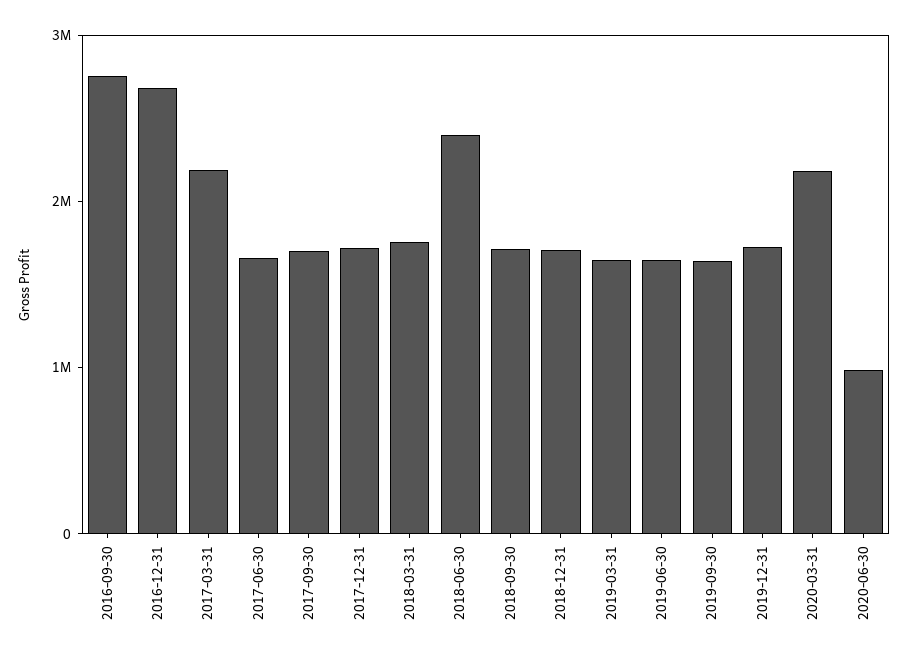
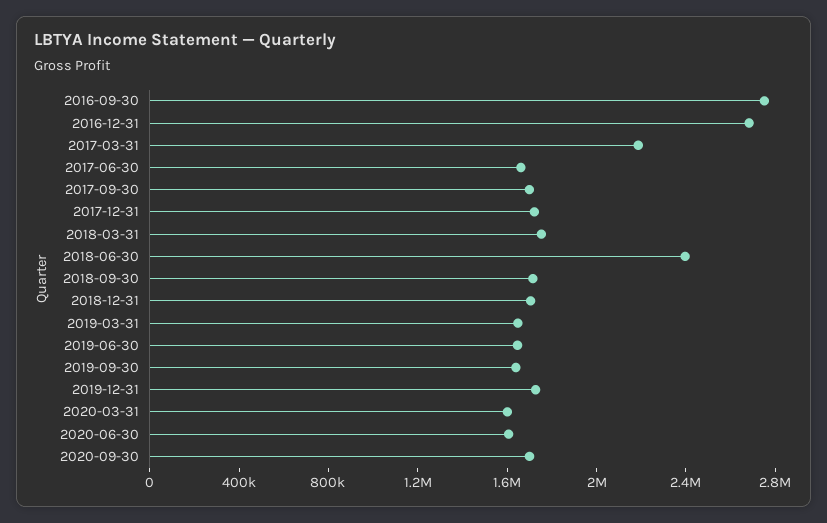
2020-03-31: 2200000 -> 1600000
2020-06-30: 1000000 -> 1600000
2020-09-30: none -> 1700000

